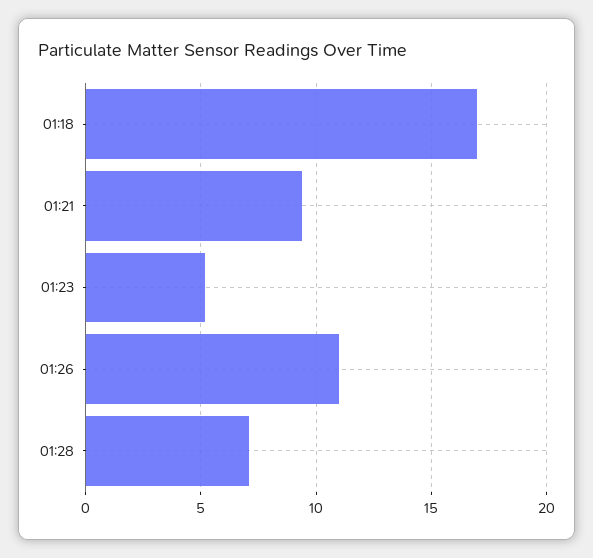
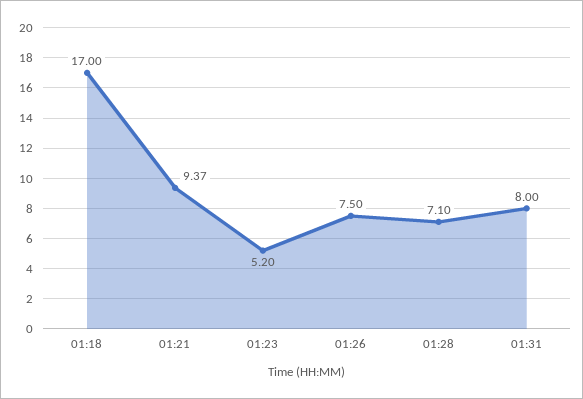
01:26: 11 -> 7.5
01:31: none -> 8

